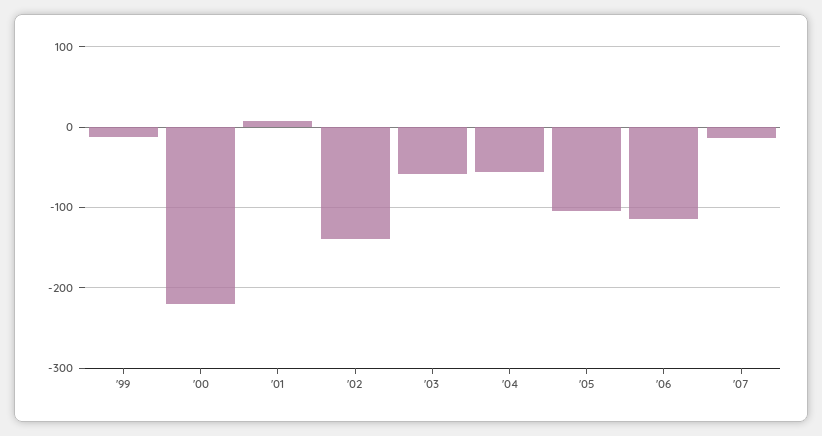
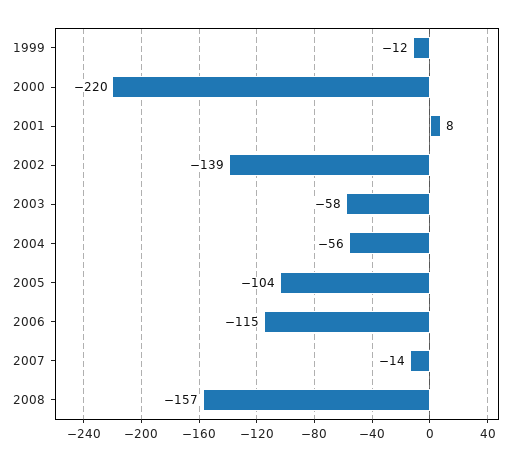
2008: none -> -157

